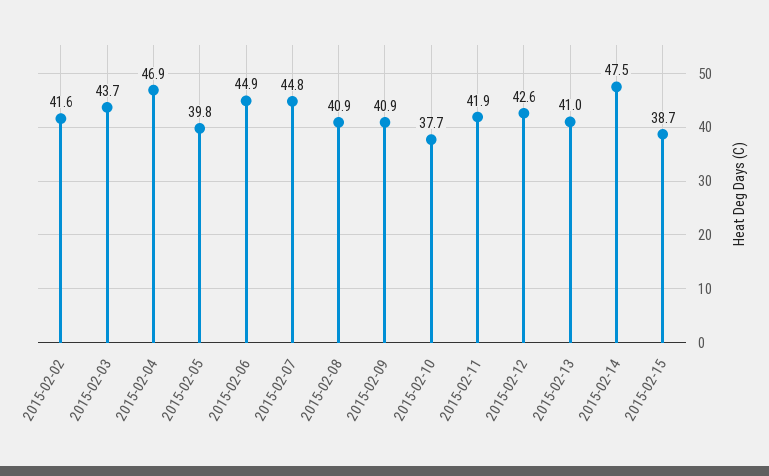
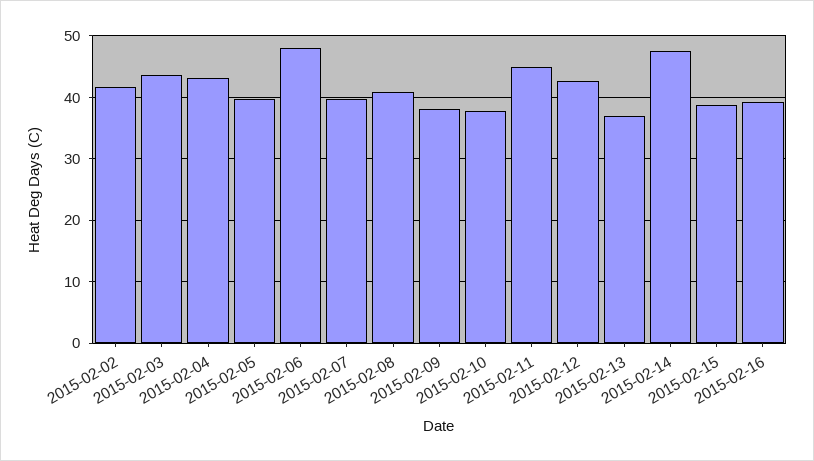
2015-02-04: 46.9 -> 43
2015-02-06: 44.9 -> 48
2015-02-07: 44.8 -> 40
2015-02-09: 40.9 -> 38
2015-02-11: 41.9 -> 45
2015-02-13: 41 -> 37
2015-02-16: none -> 39

